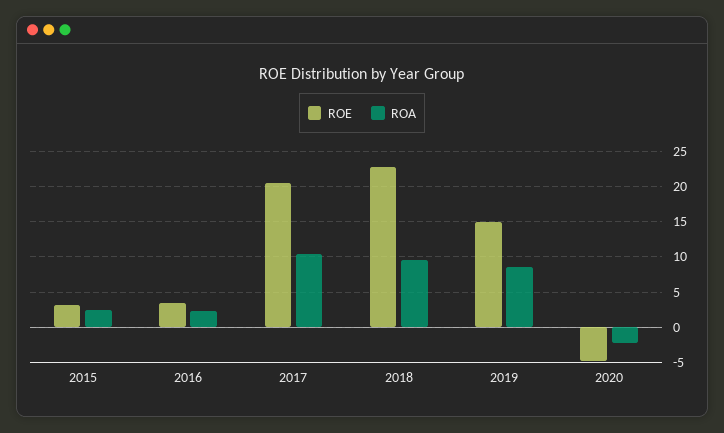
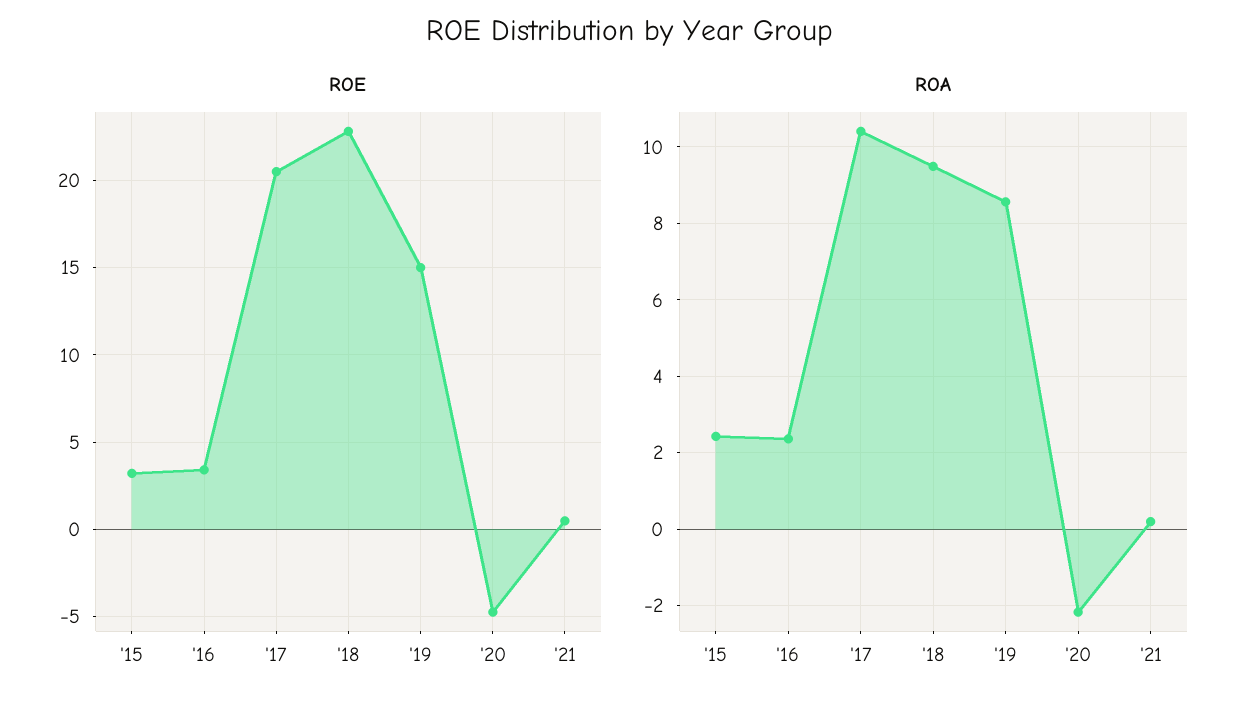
ROE, '21: none -> 0.5
ROA, '21: none -> 0.2

